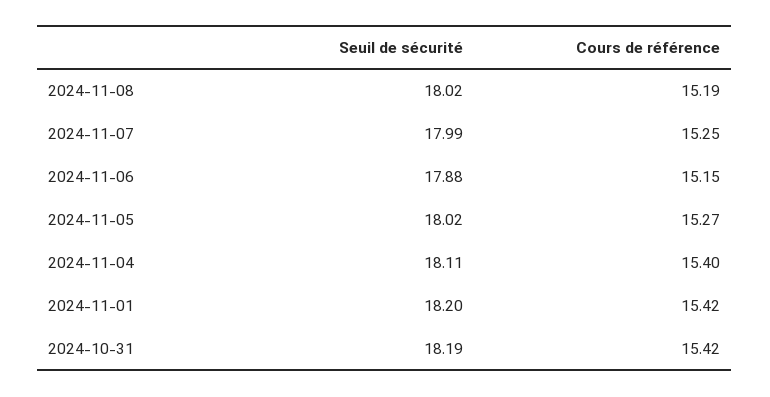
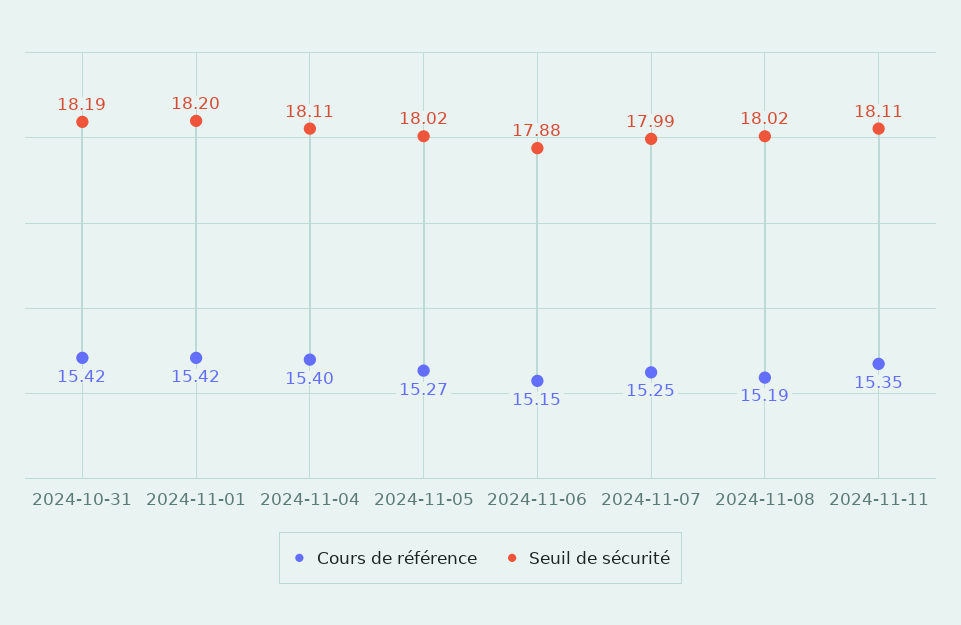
Cours de référence, 2024-11-11: none -> 15.35
Seuil de sécurité, 2024-11-11: none -> 18.11

